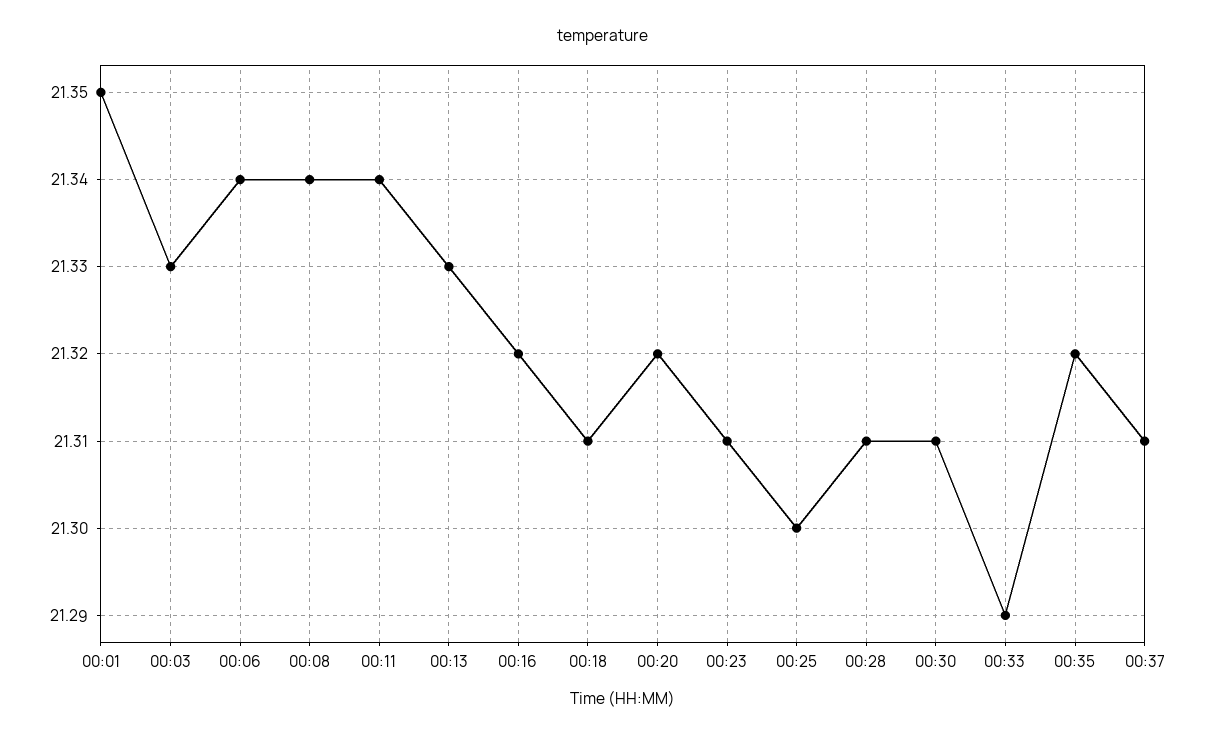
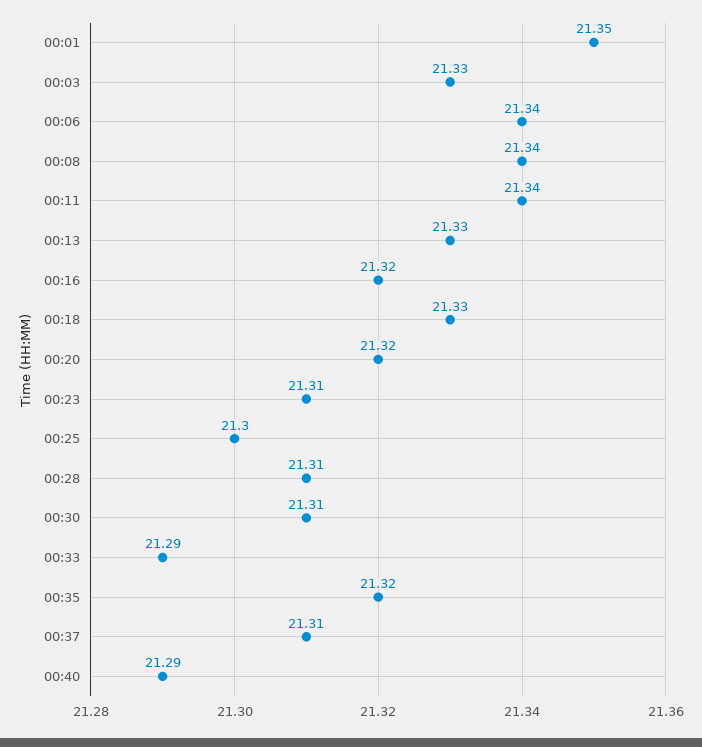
00:18: 21.31 -> 21.33
00:40: none -> 21.29

